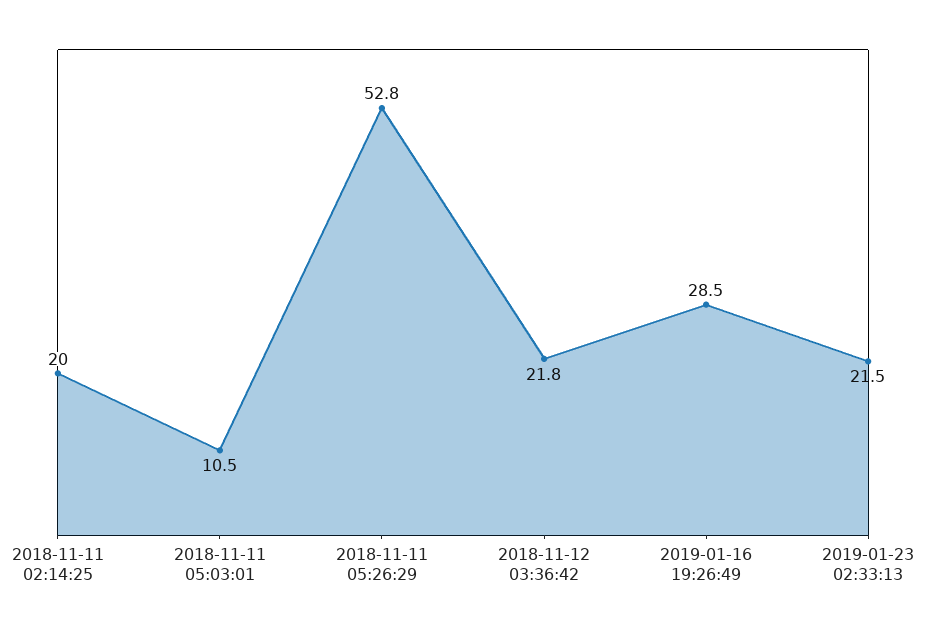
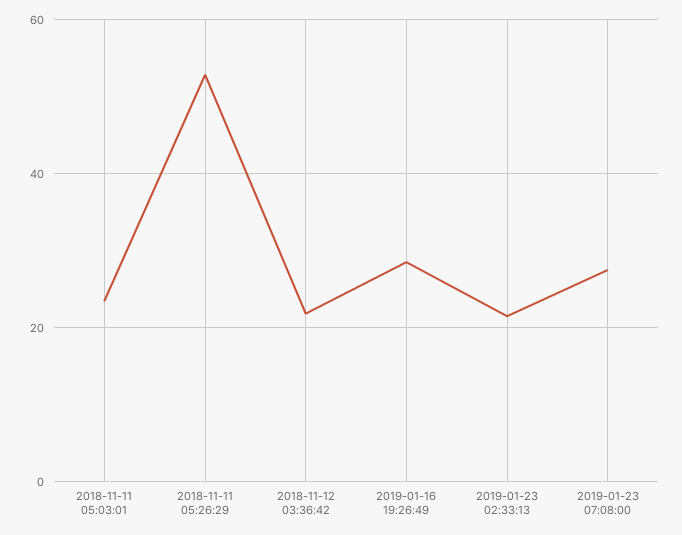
2018-11-11 02:14:25: 20 -> none
2018-11-11 05:03:01: 10.5 -> 24
2019-01-23 07:08:00: none -> 28

